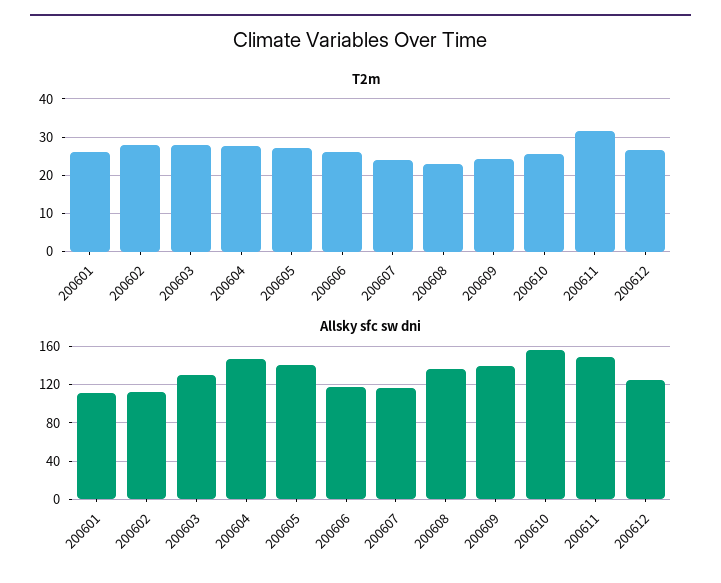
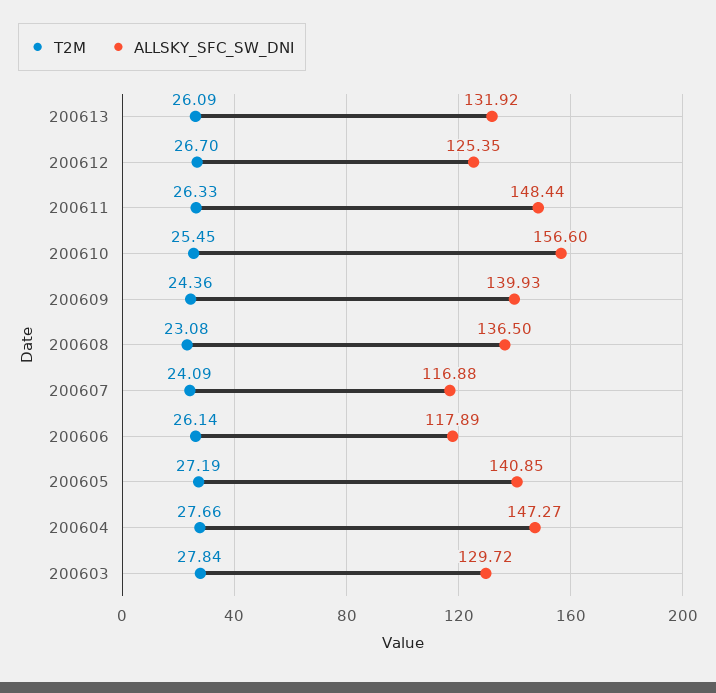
T2m, 200601: 26 -> none
T2m, 200602: 28 -> none
T2m, 200611: 32 -> 26.33
Allsky sfc sw dni, 200601: 110 -> none
Allsky sfc sw dni, 200602: 110 -> none
T2m, 200613: none -> 26.09
Allsky sfc sw dni, 200613: none -> 131.92

